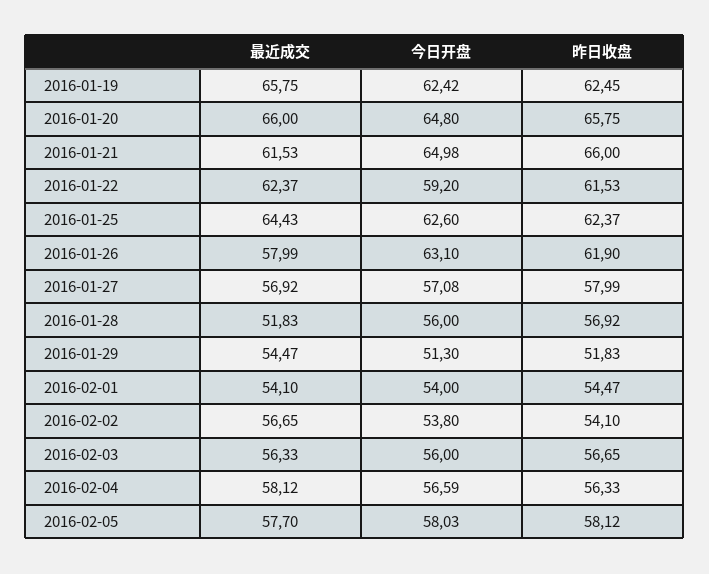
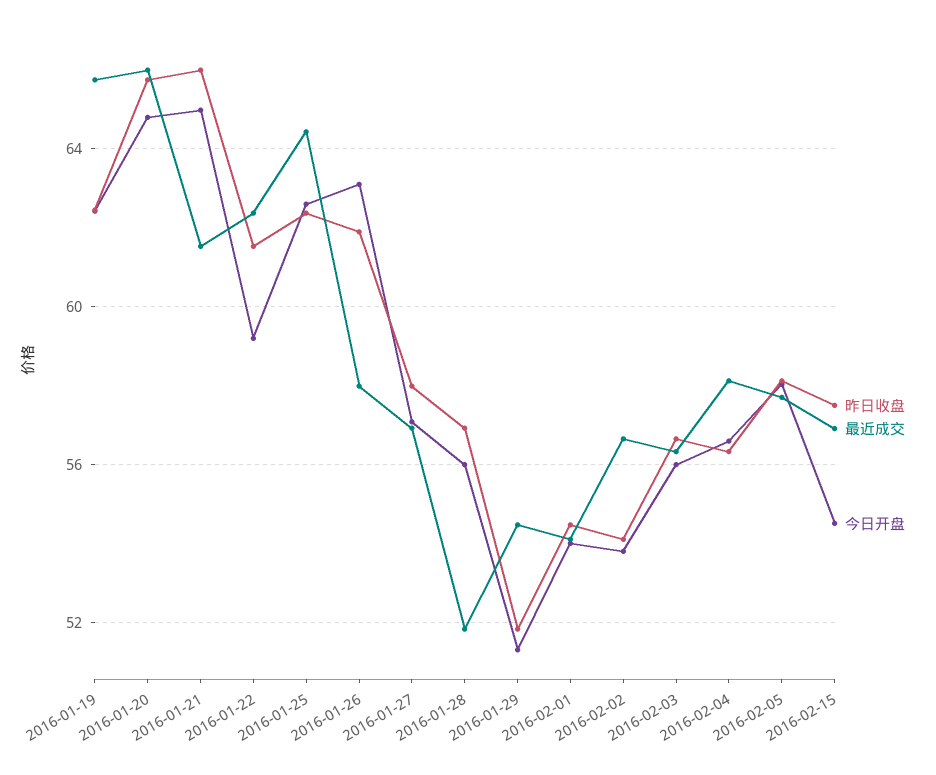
昨日收盘, 2016-02-15: none -> 57.5
最近成交, 2016-02-15: none -> 57
今日开盘, 2016-02-15: none -> 54.5

